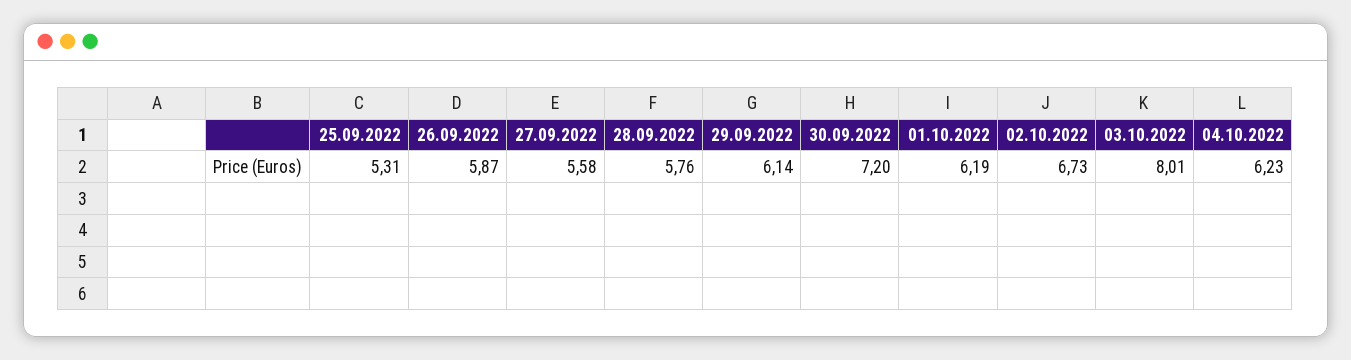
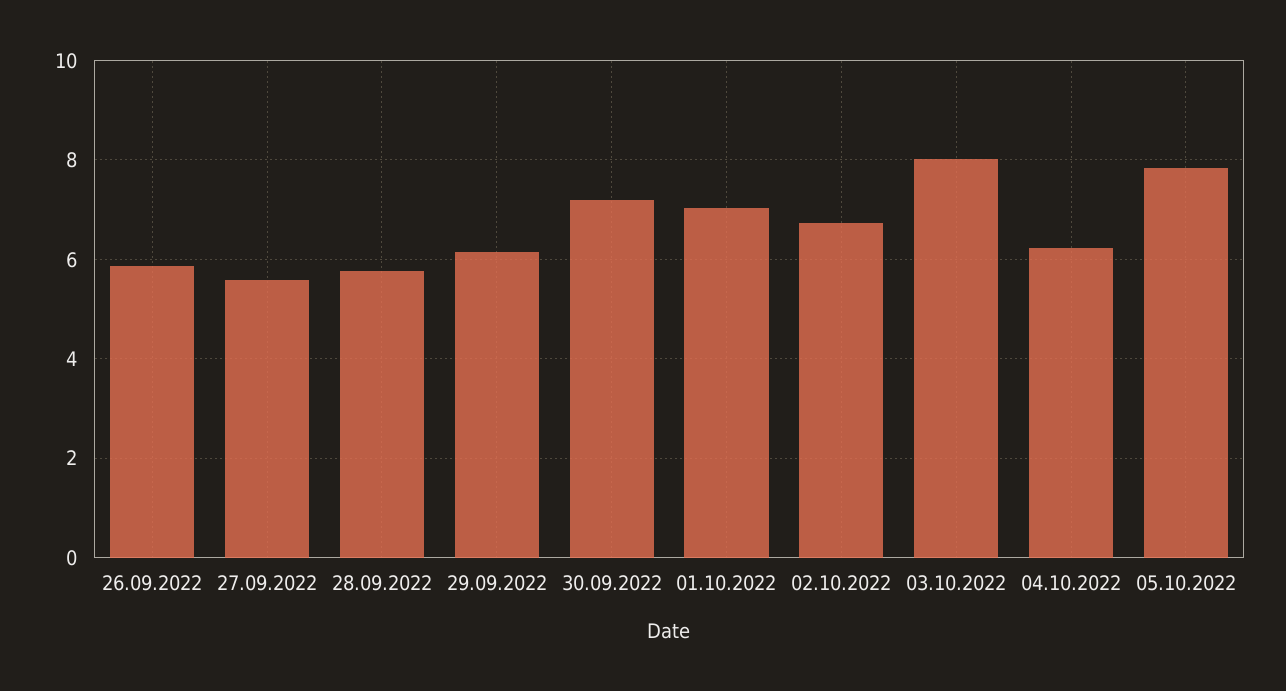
25.09.2022: 5.31 -> none
01.10.2022: 6.19 -> 7
05.10.2022: none -> 7.8

